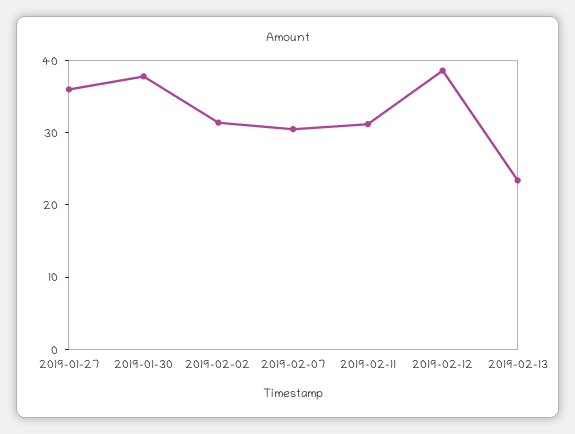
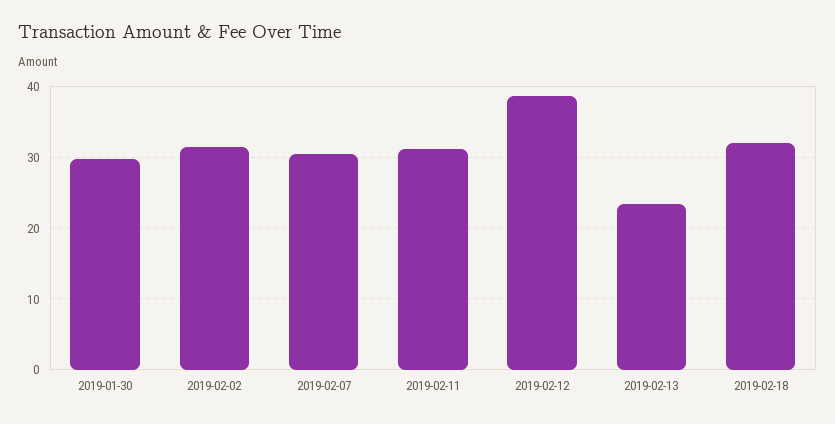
2019-01-27: 36 -> none
2019-01-30: 38 -> 30
2019-02-18: none -> 32

